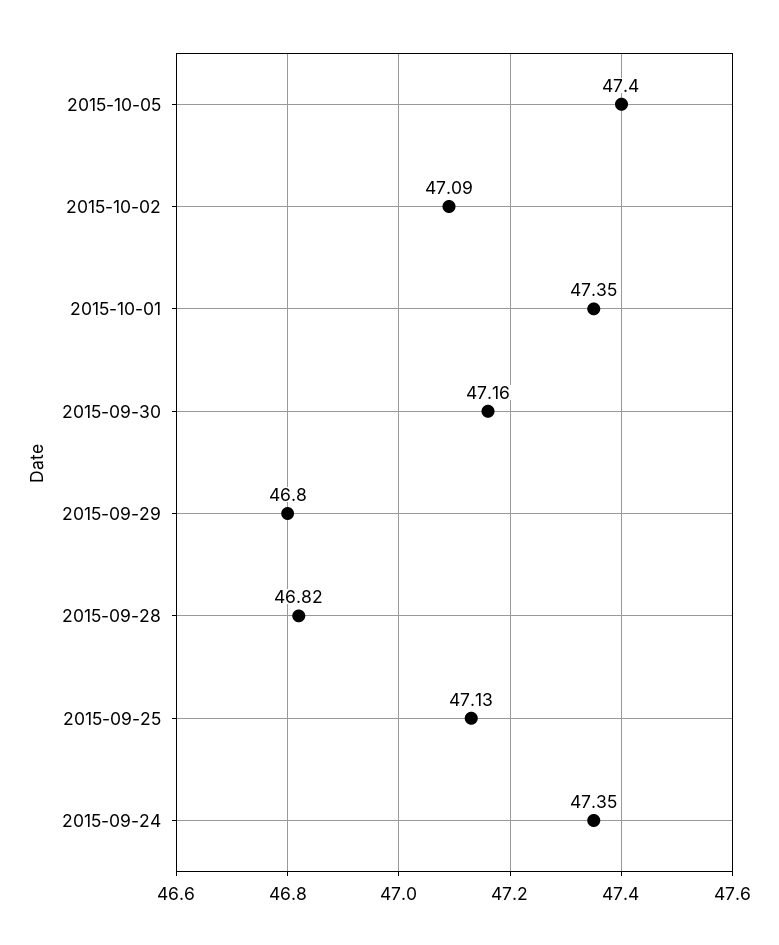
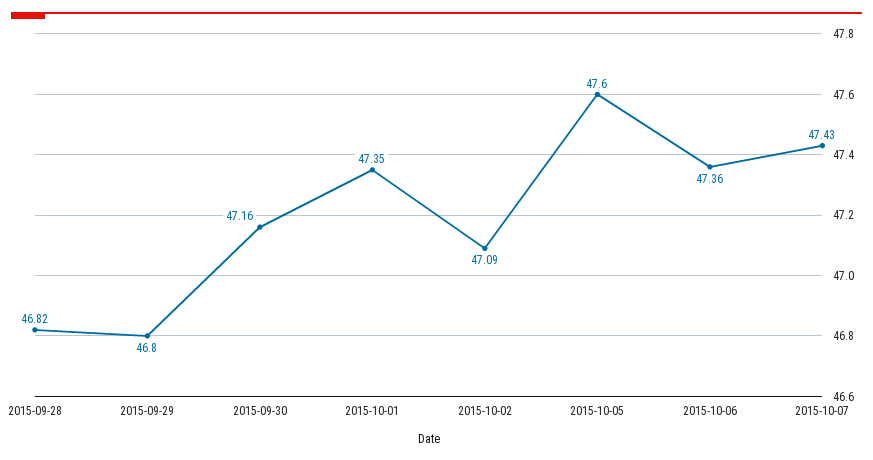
2015-10-05: 47.4 -> 47.6
2015-09-25: 47.13 -> none
2015-09-24: 47.35 -> none
2015-10-06: none -> 47.36
2015-10-07: none -> 47.43

